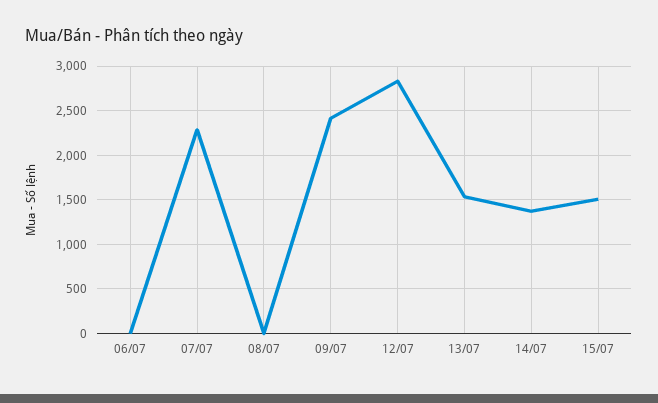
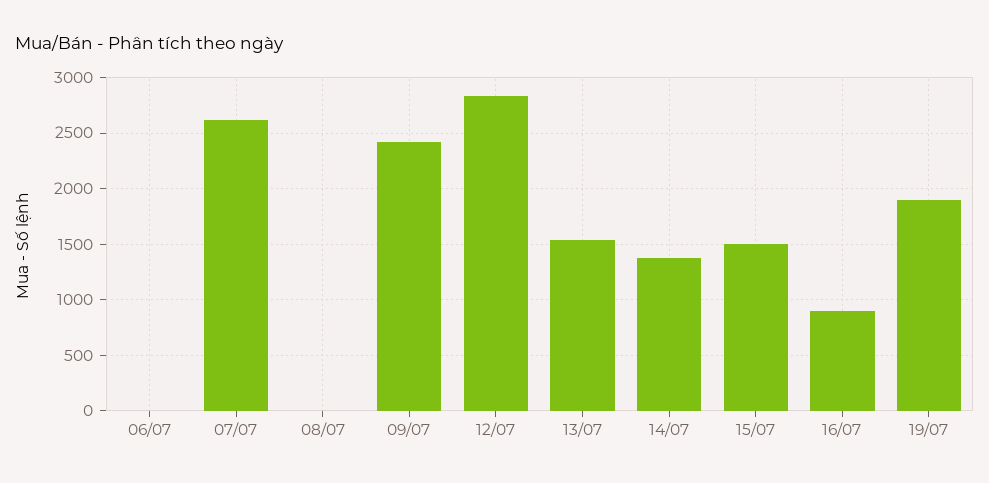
07/07: 2300 -> 2600
16/07: none -> 900
19/07: none -> 1900

